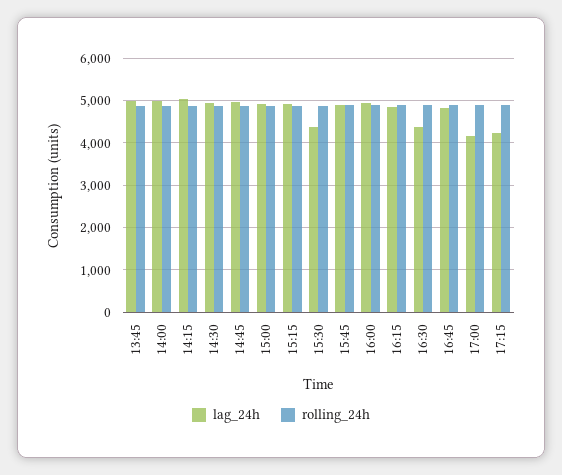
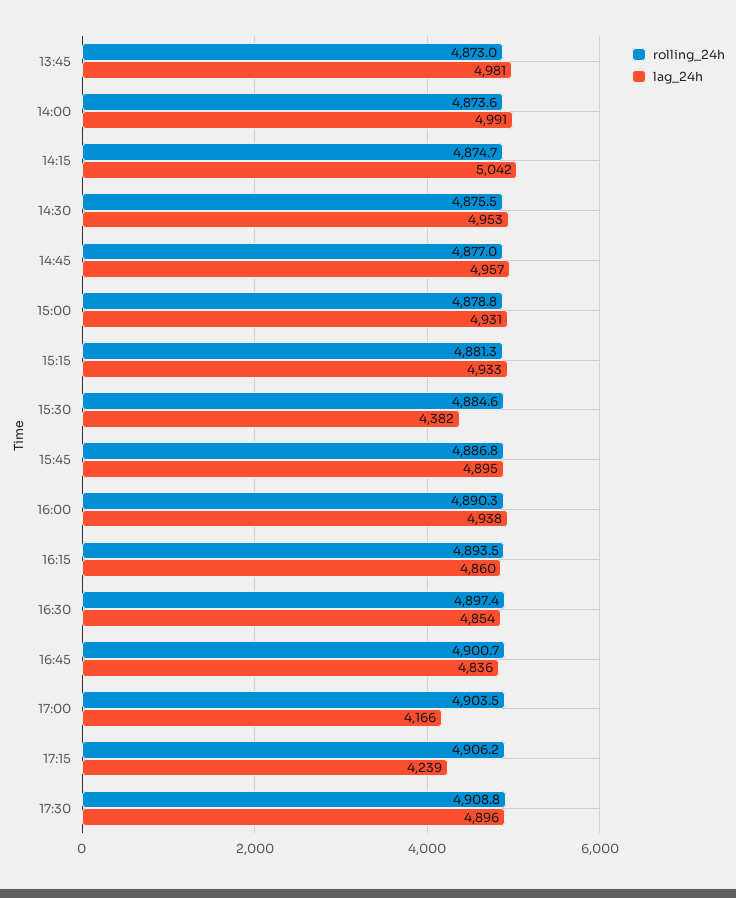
lag_24h, 16:30: 4400 -> 4854
rolling_24h, 17:30: none -> 4908.8
lag_24h, 17:30: none -> 4896

